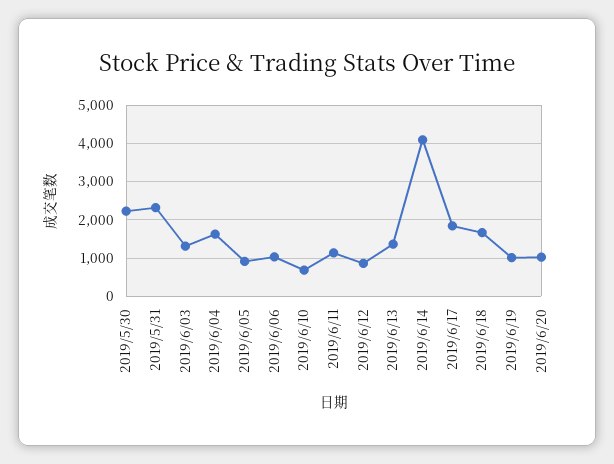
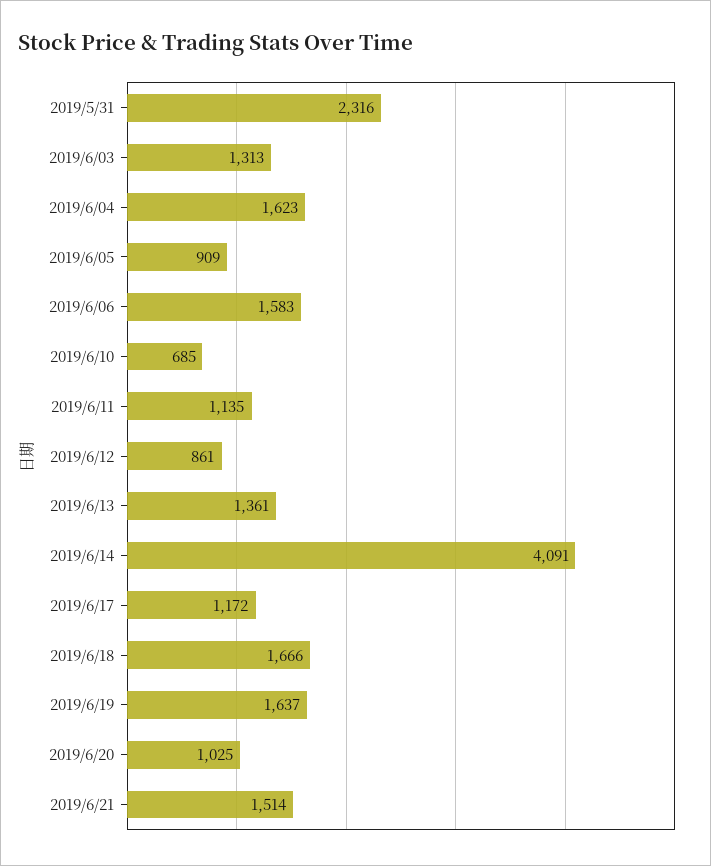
2019/5/30: 2200 -> none
2019/6/06: 1000 -> 1583
2019/6/17: 1800 -> 1172
2019/6/19: 1000 -> 1637
2019/6/21: none -> 1514

